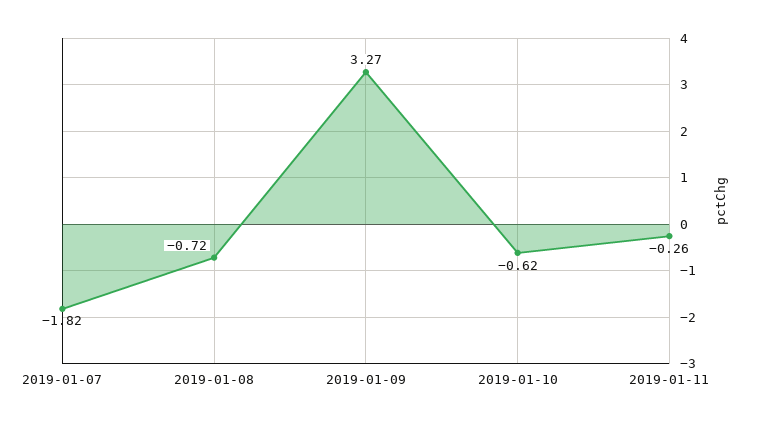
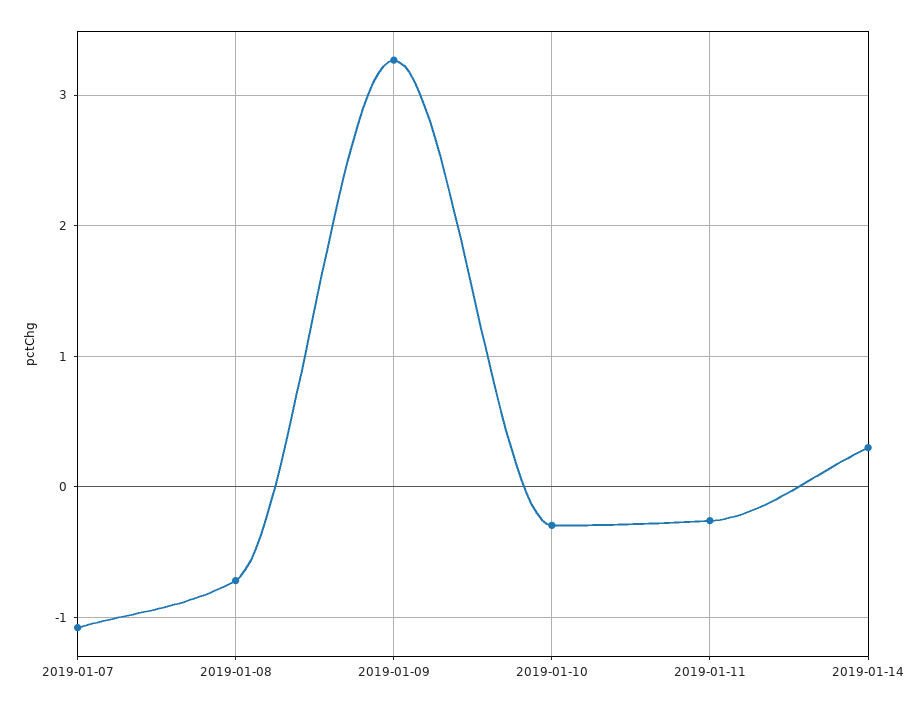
2019-01-07: -1.82 -> -1.1
2019-01-10: -0.62 -> -0.3
2019-01-14: none -> 0.3

